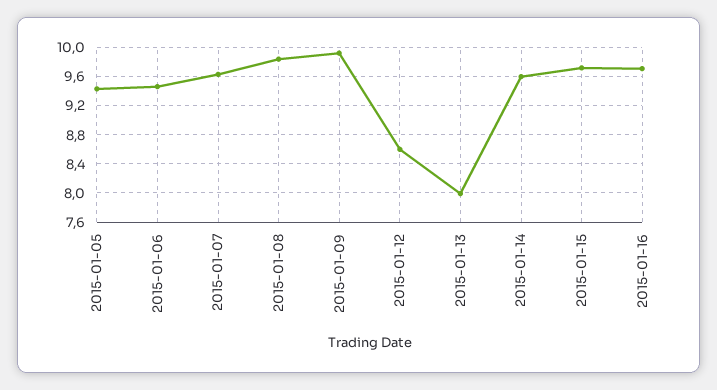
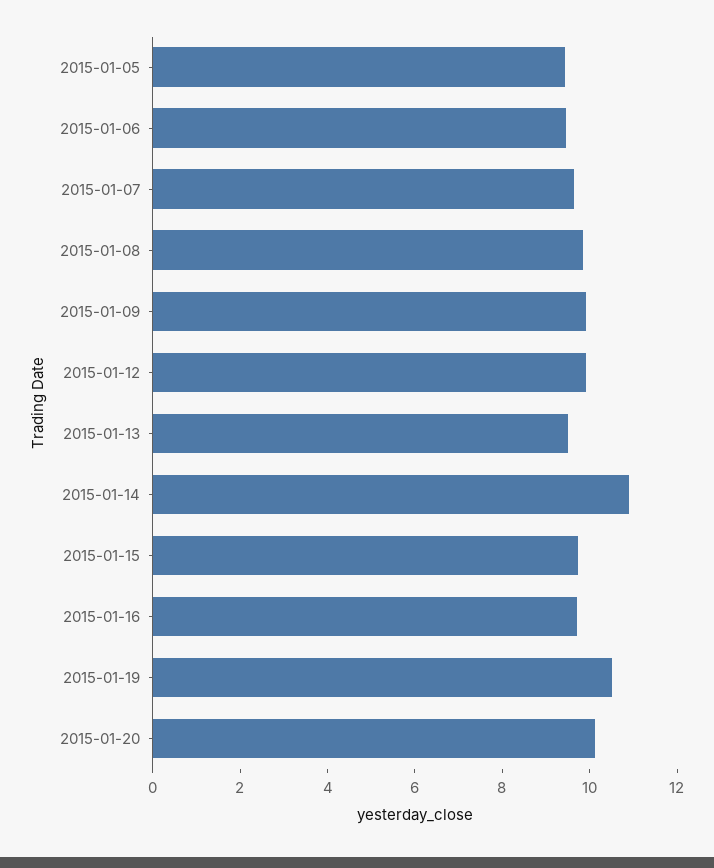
2015-01-12: 8.6 -> 10
2015-01-13: 8 -> 9.5
2015-01-14: 9.6 -> 11
2015-01-19: none -> 10.5
2015-01-20: none -> 10

